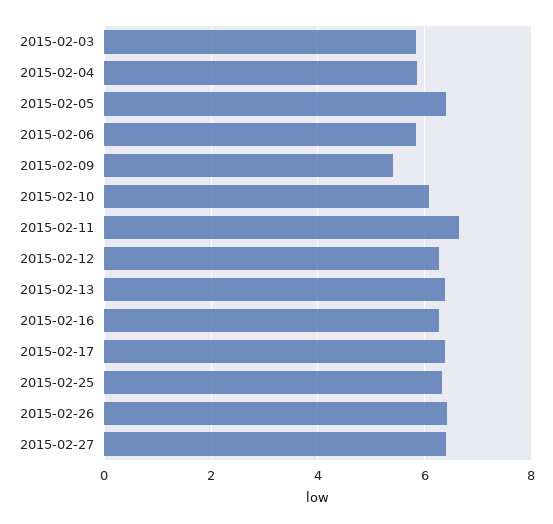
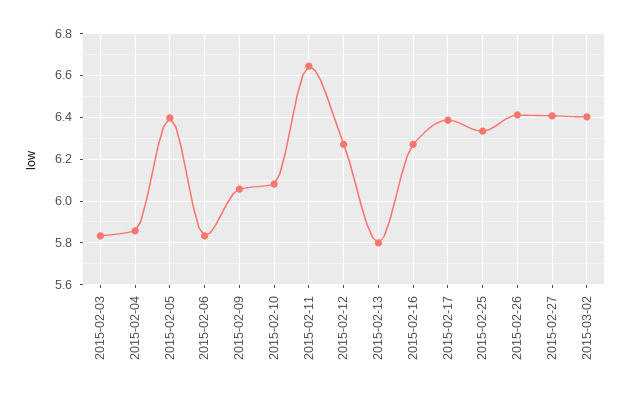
2015-02-09: 5.4 -> 6.05
2015-02-13: 6.4 -> 5.8
2015-03-02: none -> 6.4

